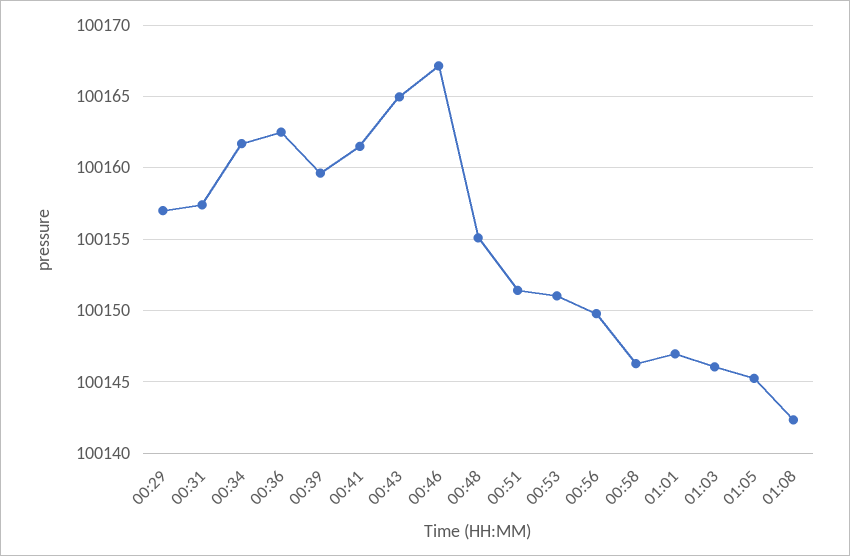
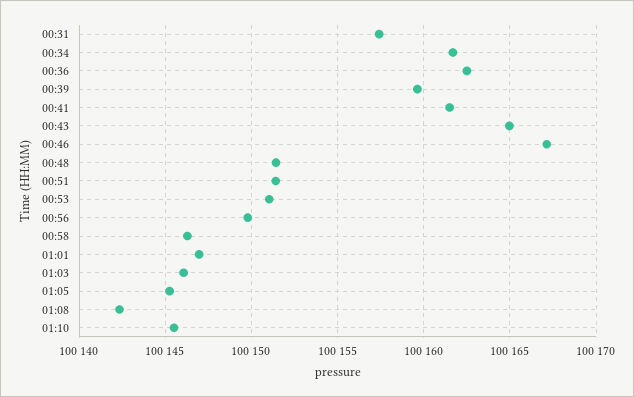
00:29: 100157 -> none
00:48: 100155 -> 100151.5
01:10: none -> 100145.5

